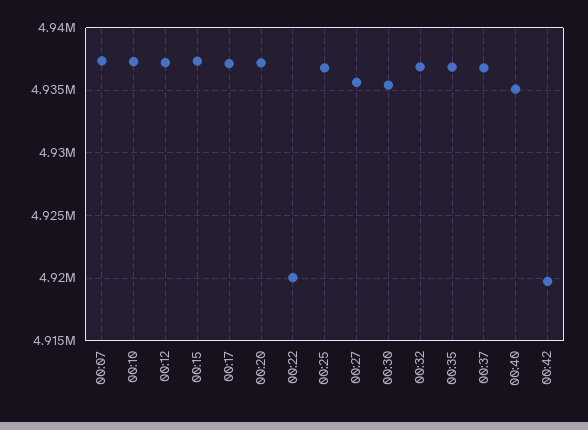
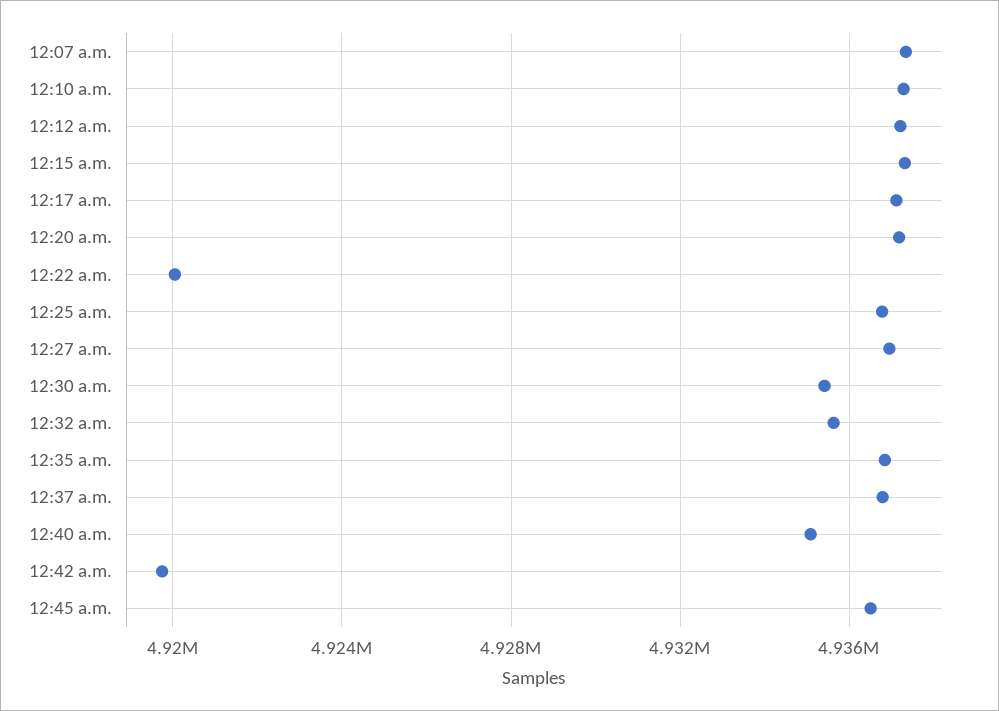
00:27: 4935500 -> 4937000
00:32: 4937000 -> 4935500
12:45 a.m.: none -> 4936500

